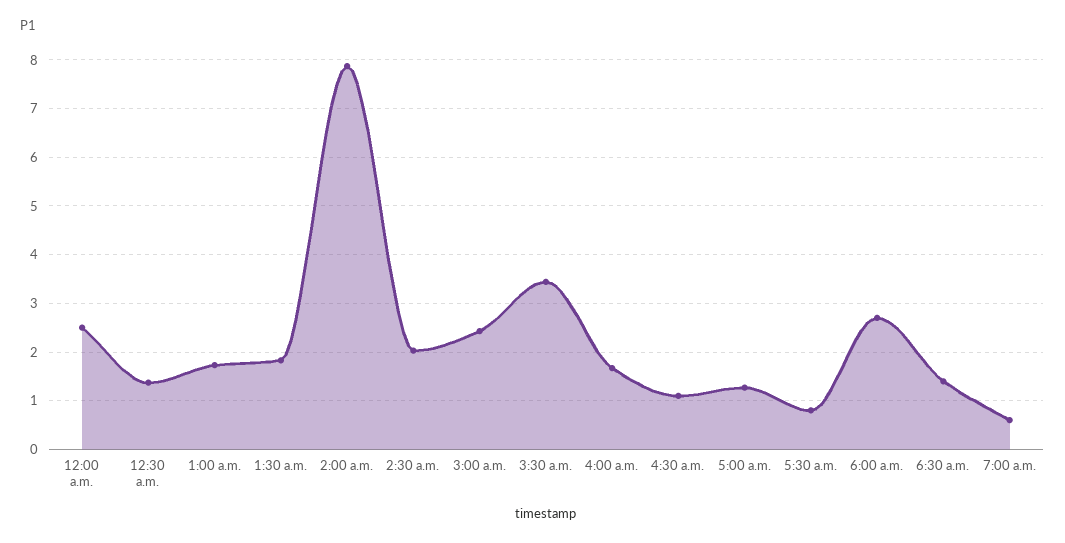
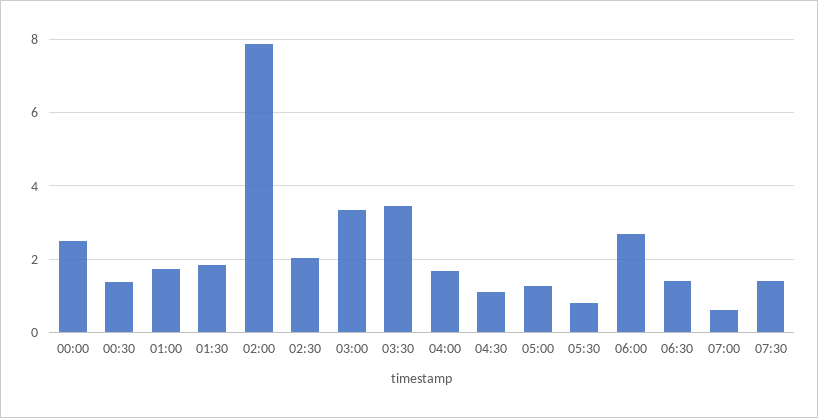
3:00 a.m.: 2.4 -> 3.4
07:30: none -> 1.4

